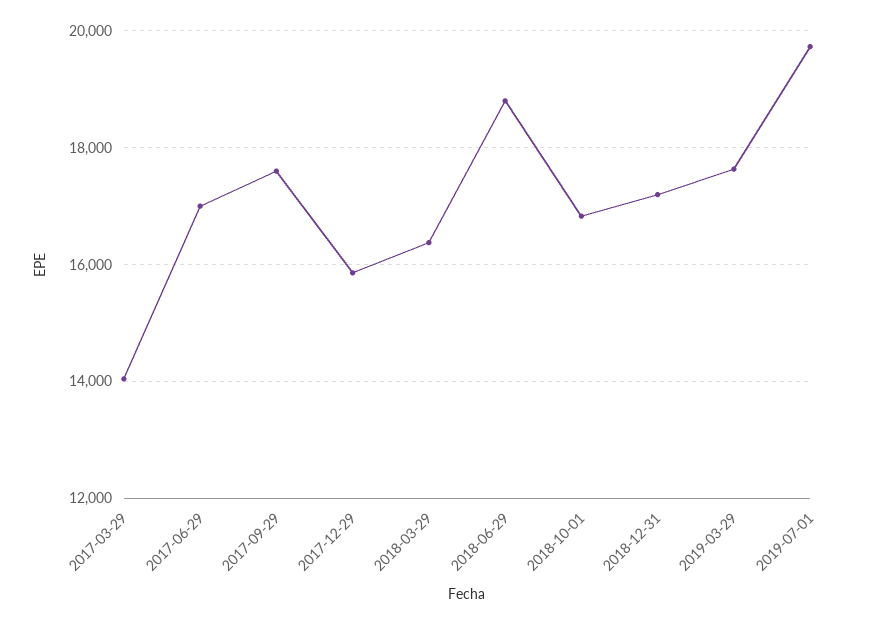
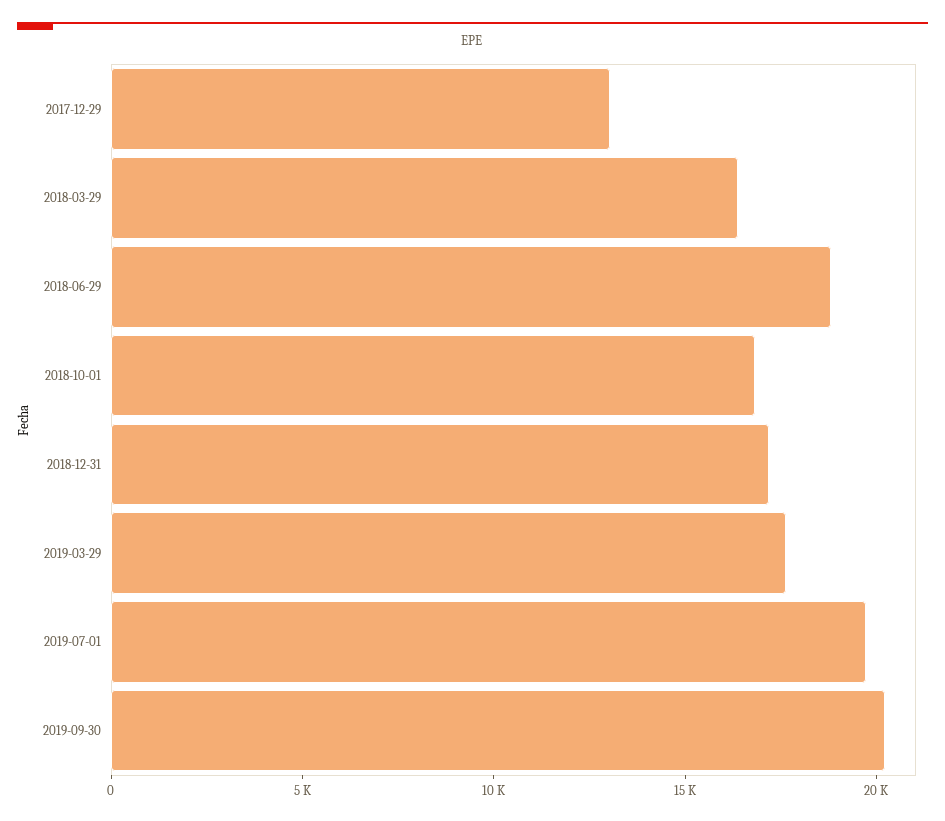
2017-03-29: 14000 -> none
2017-06-29: 17000 -> none
2017-09-29: 17600 -> none
2017-12-29: 15800 -> 13000
2019-09-30: none -> 20000

